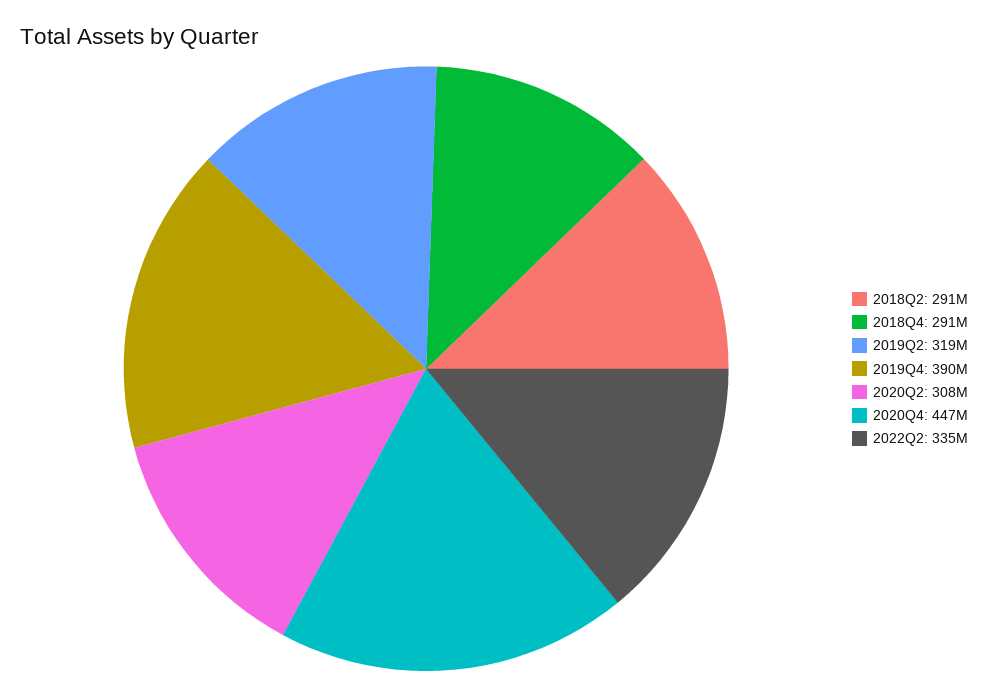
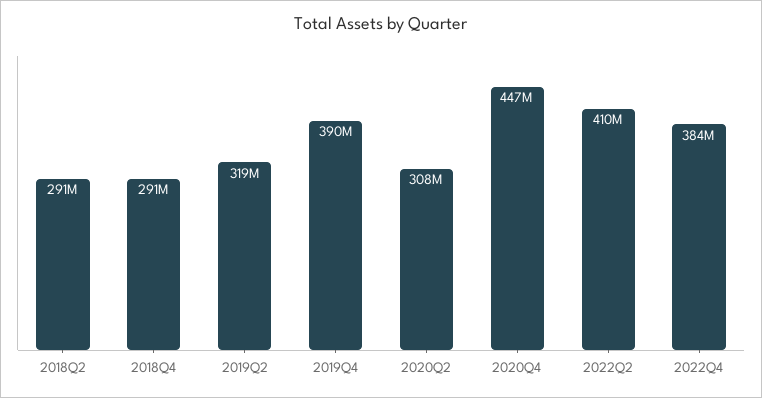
2022Q2: 335000000 -> 410000000
2022Q4: none -> 384000000

